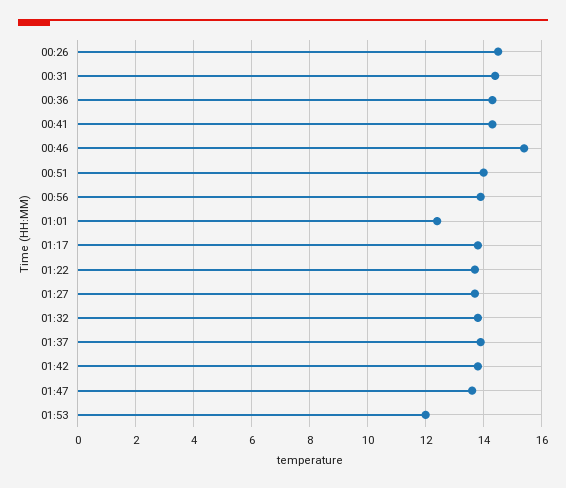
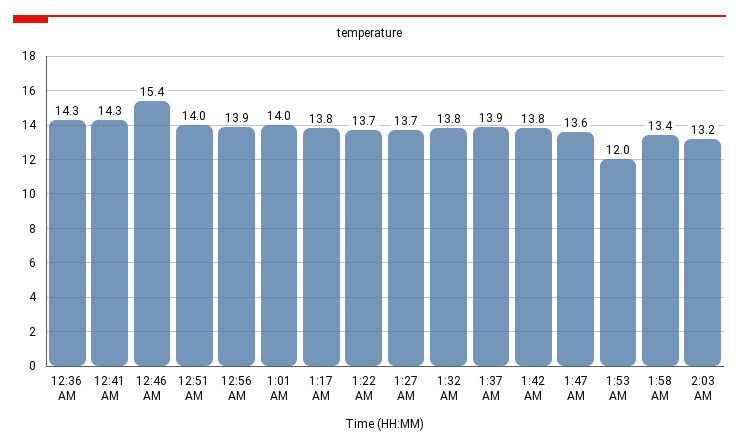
00:26: 14.5 -> none
00:31: 14.5 -> none
01:01: 12.5 -> 14
1:58 AM: none -> 13.4
2:03 AM: none -> 13.2

